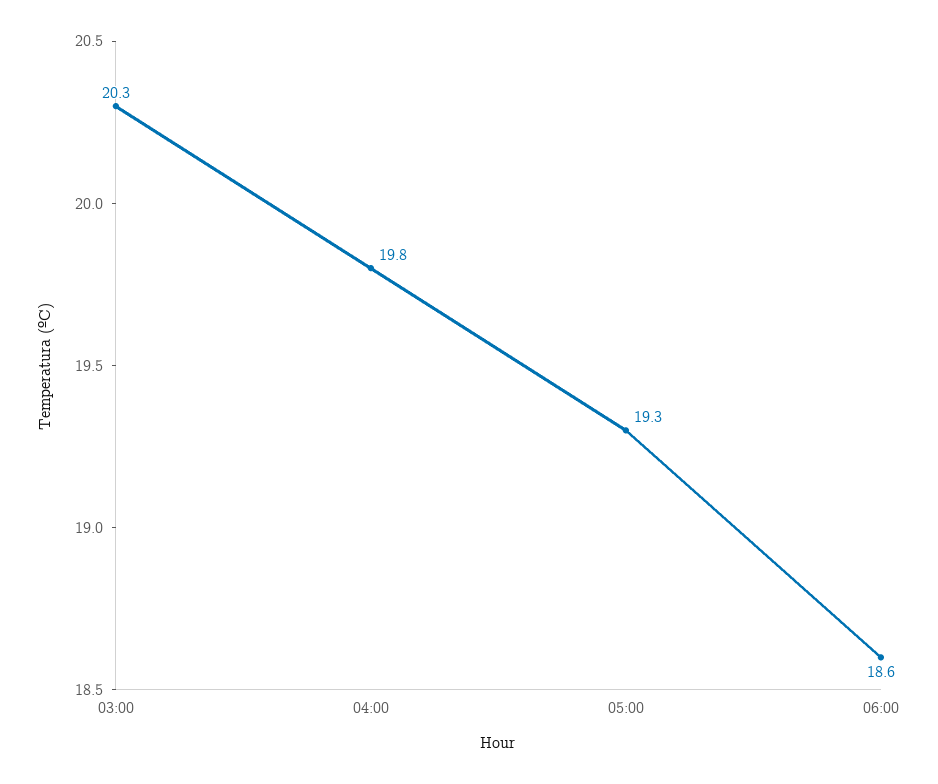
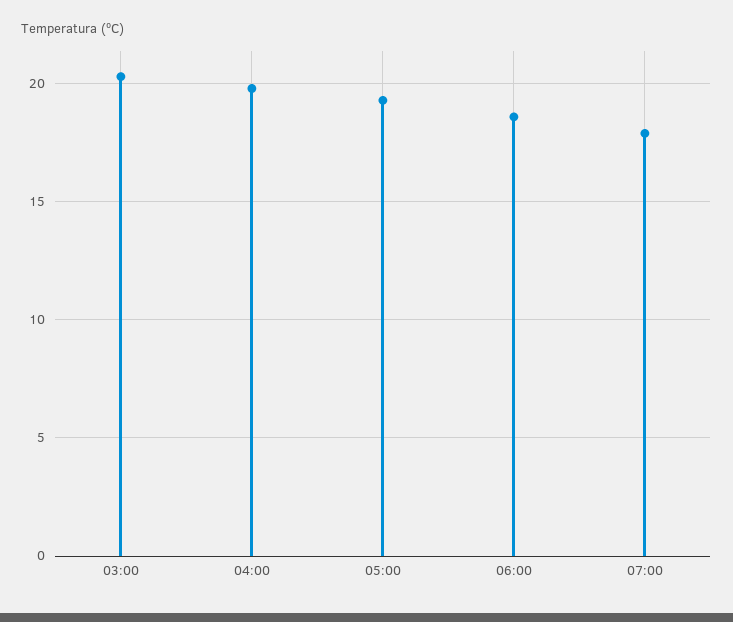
07:00: none -> 18

